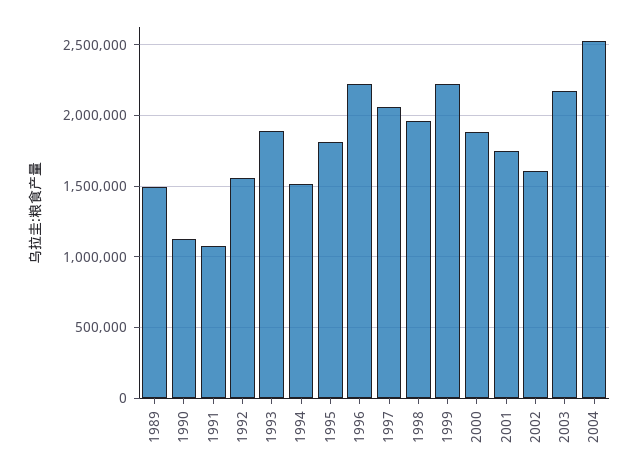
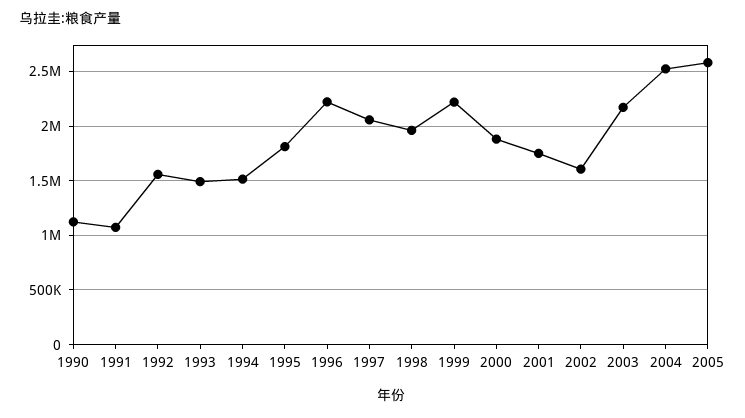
1989: 1500000 -> none
1993: 1900000 -> 1500000
2005: none -> 2600000

